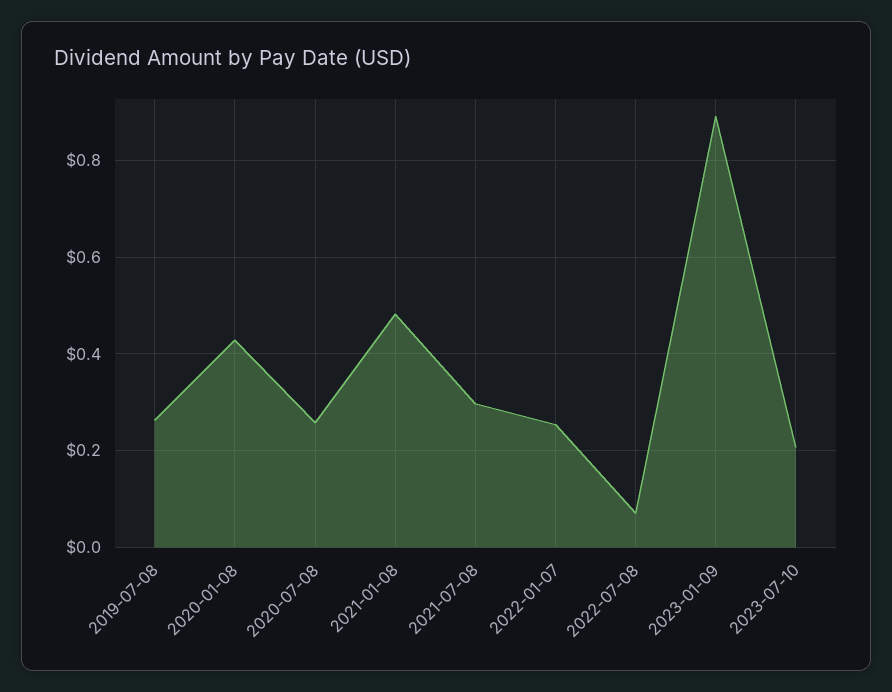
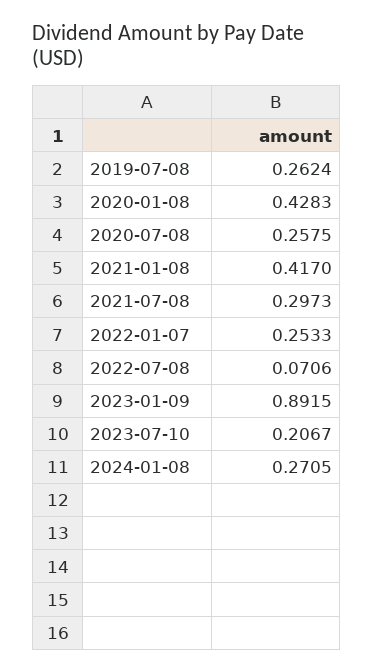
2021-01-08: 0.48 -> 0.417
2024-01-08: none -> 0.2705

